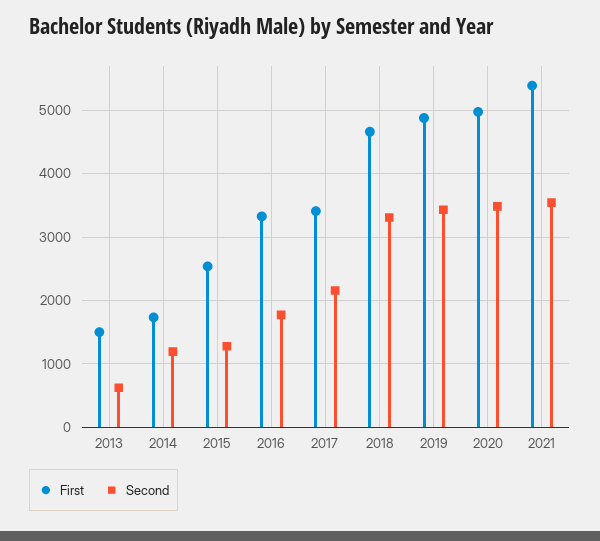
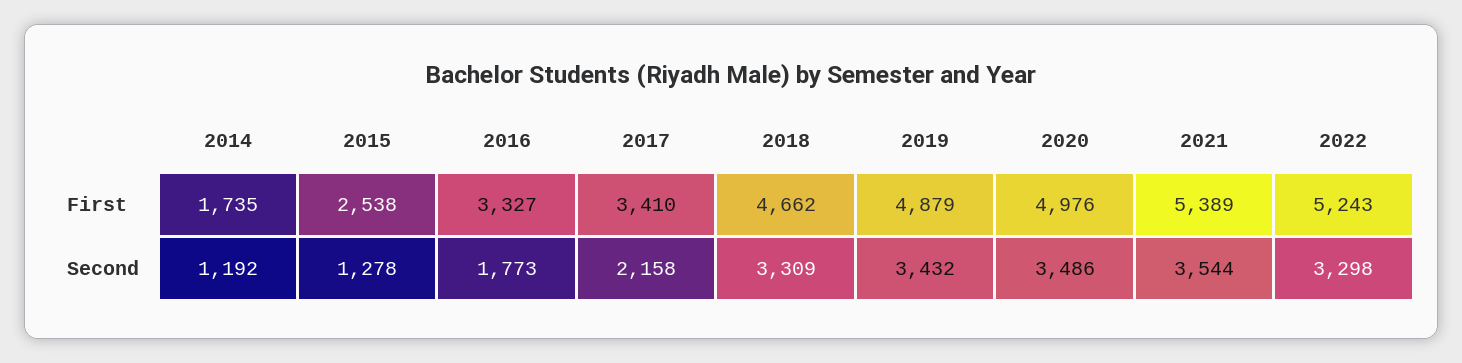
First, 2013: 1500 -> none
Second, 2013: 600 -> none
First, 2022: none -> 5243
Second, 2022: none -> 3298

